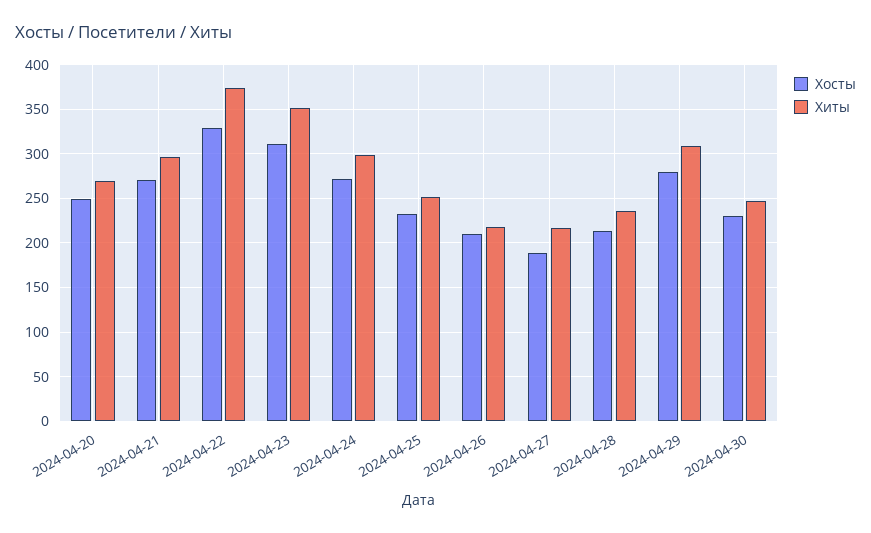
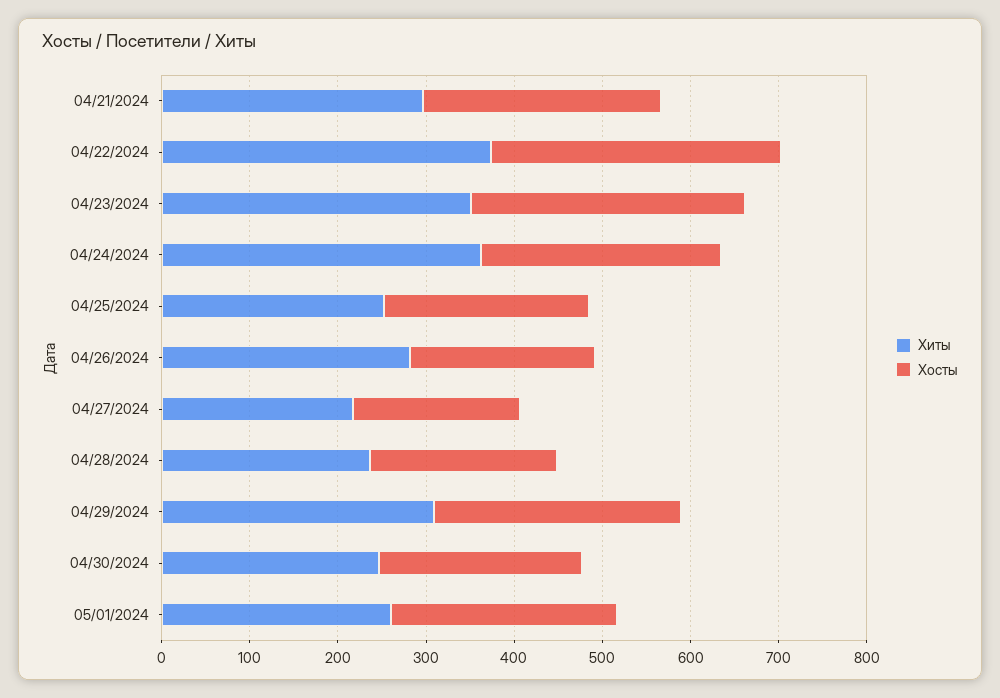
Хосты, 2024-04-20: 250 -> none
Хиты, 2024-04-20: 270 -> none
Хиты, 2024-04-24: 300 -> 360
Хиты, 2024-04-26: 220 -> 280
Хиты, 05/01/2024: none -> 260
Хосты, 05/01/2024: none -> 260

